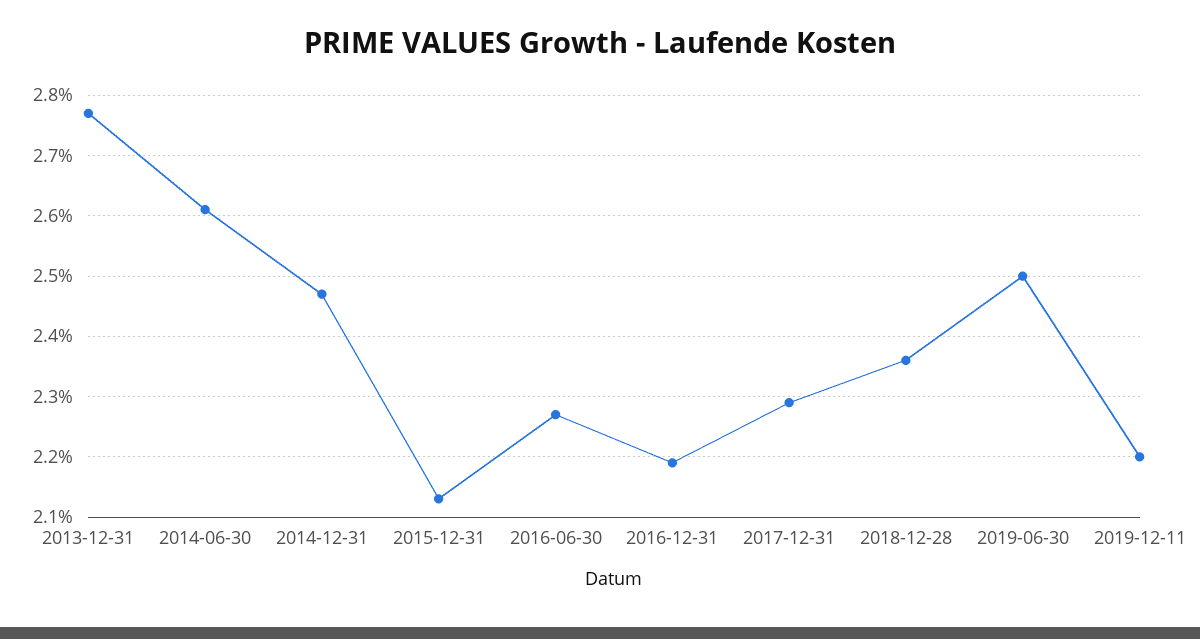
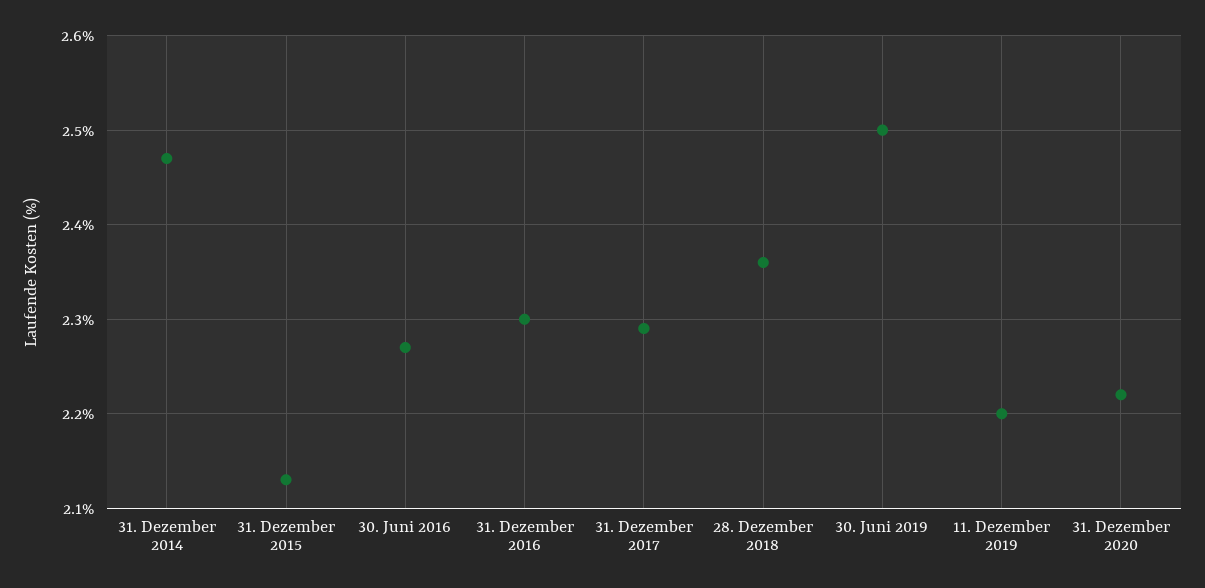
2013-12-31: 2.77 -> none
2014-06-30: 2.61 -> none
2016-12-31: 2.19 -> 2.3
31. Dezember 2020: none -> 2.22

